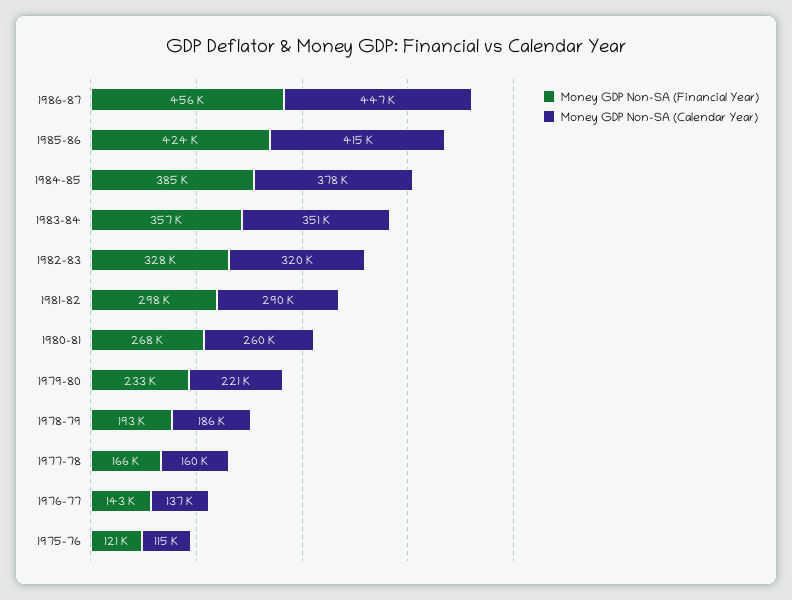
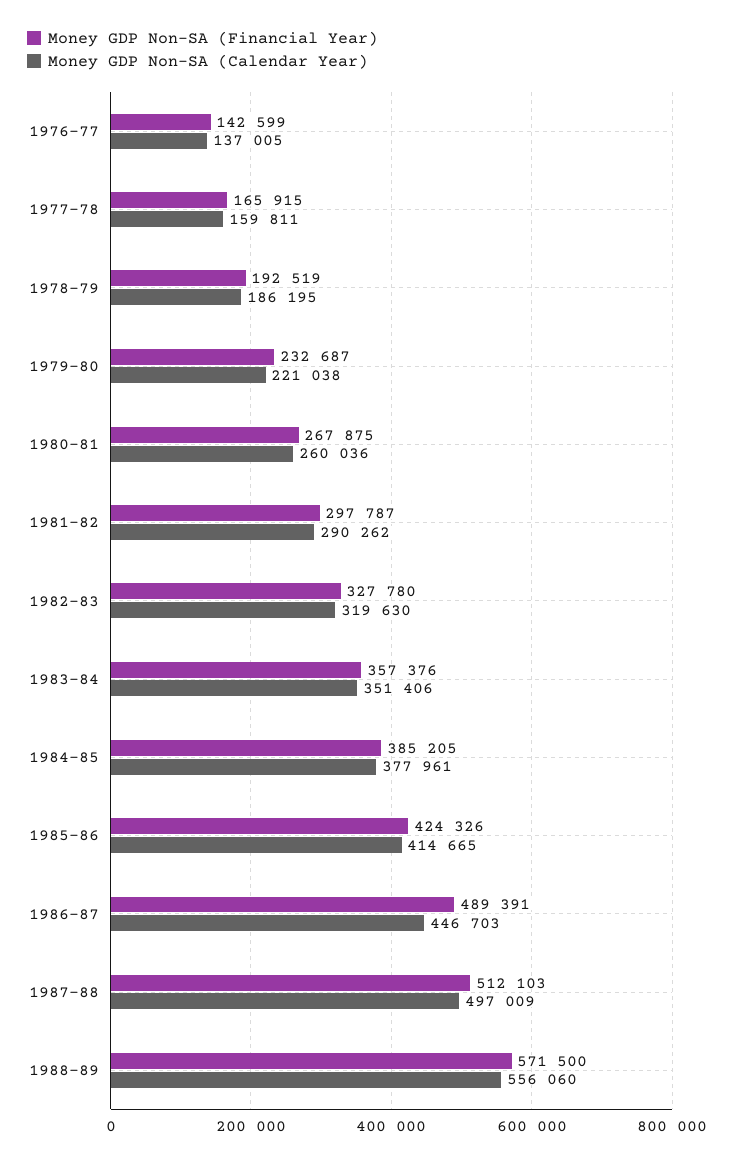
Money GDP Non-SA (Financial Year), 1986-87: 456000 -> 489391
Money GDP Non-SA (Financial Year), 1975-76: 121000 -> none
Money GDP Non-SA (Calendar Year), 1975-76: 115000 -> none
Money GDP Non-SA (Financial Year), 1987-88: none -> 512103
Money GDP Non-SA (Calendar Year), 1987-88: none -> 497009
Money GDP Non-SA (Financial Year), 1988-89: none -> 571500
Money GDP Non-SA (Calendar Year), 1988-89: none -> 556060

